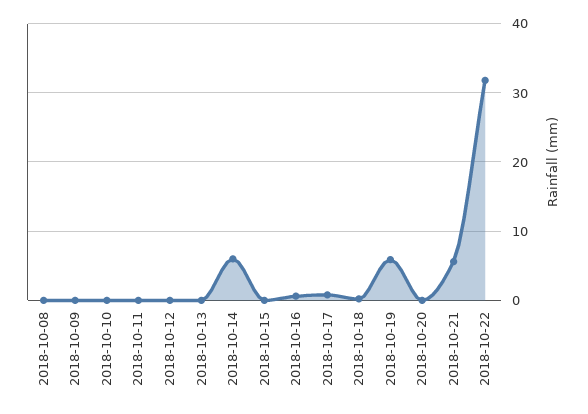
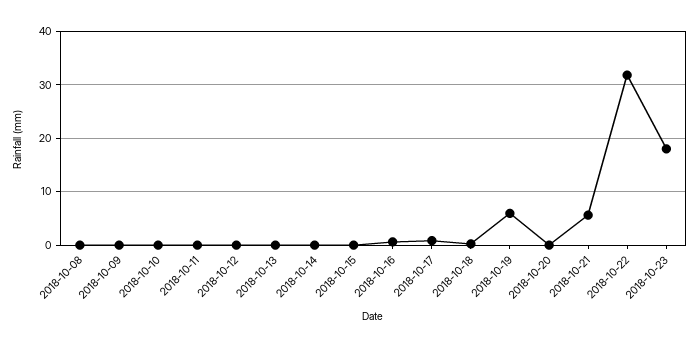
2018-10-14: 6 -> 0
2018-10-23: none -> 18

